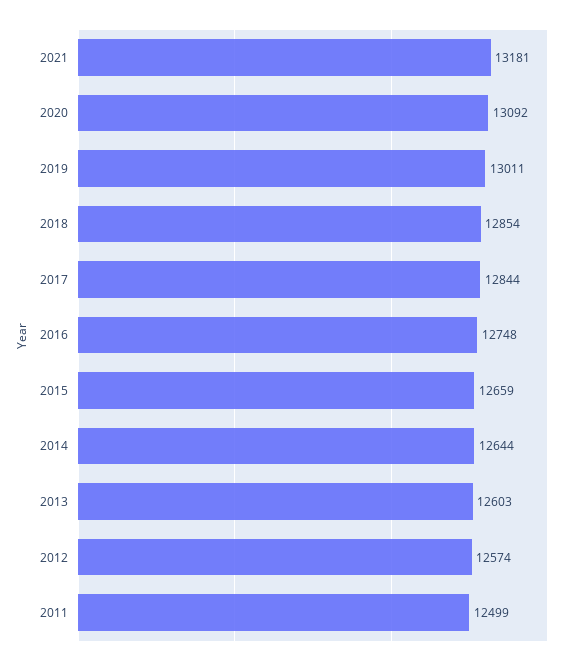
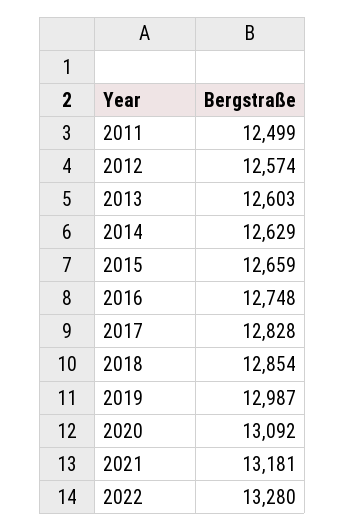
2019: 13011 -> 12987
2017: 12844 -> 12828
2014: 12644 -> 12629
2022: none -> 13280

